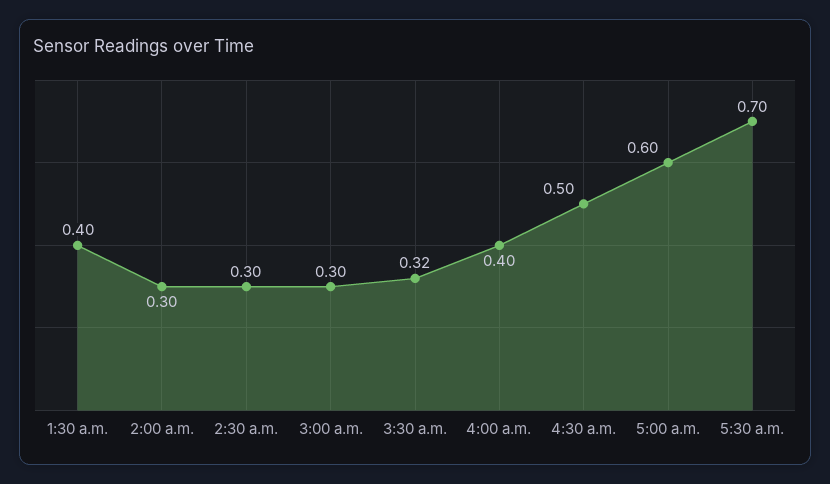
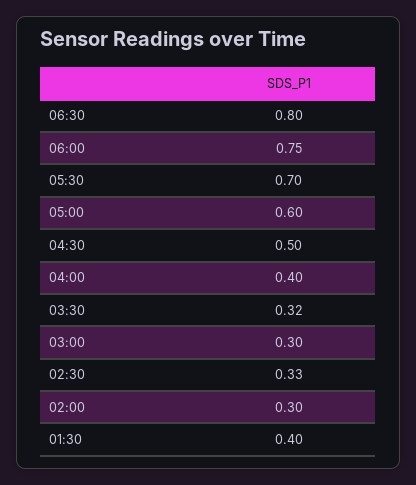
2:30 a.m.: 0.3 -> 0.33
06:30: none -> 0.8
06:00: none -> 0.75

